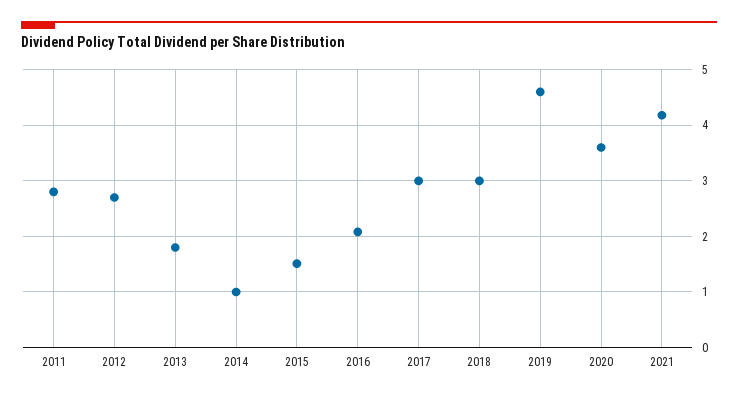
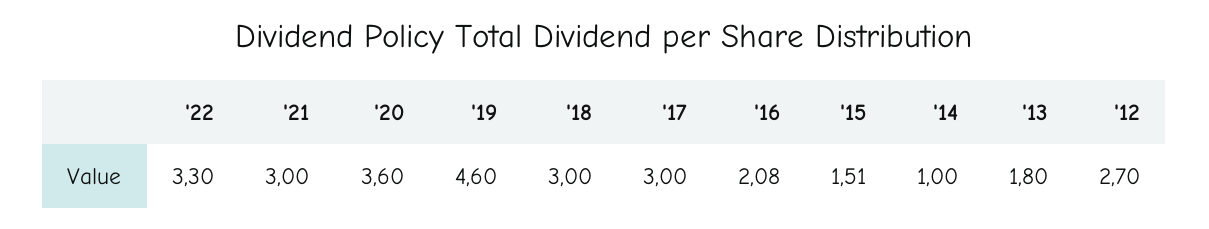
2011: 2.8 -> none
2021: 4.2 -> 3
'22: none -> 3.3

